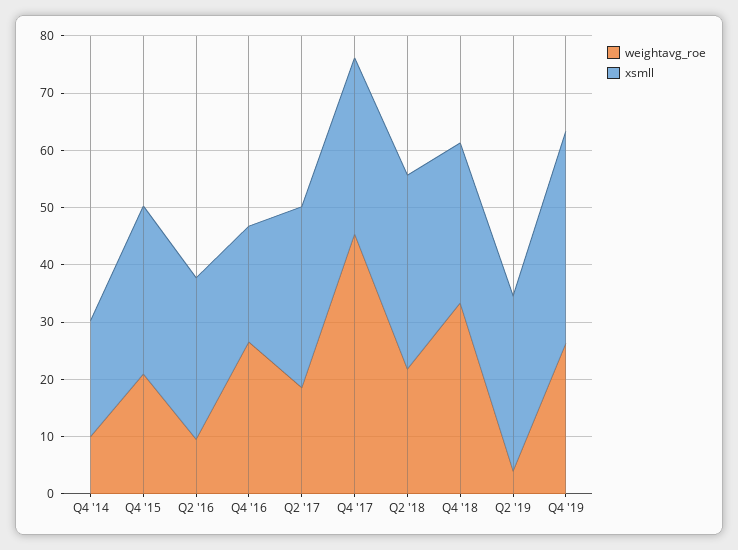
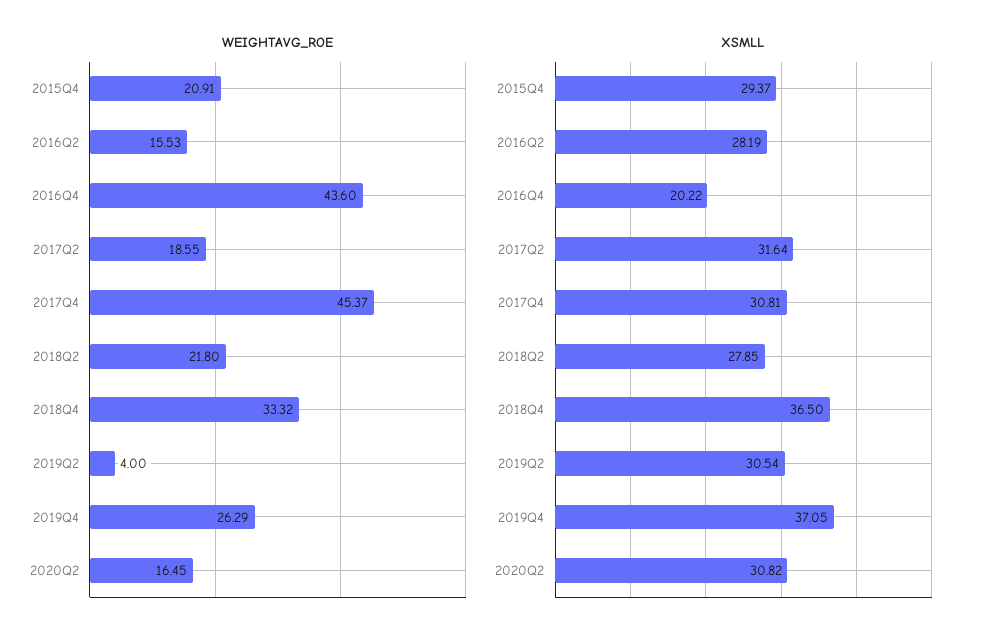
weightavg_roe, Q4 '14: 10 -> none
xsmll, Q4 '14: 20 -> none
weightavg_roe, Q2 '16: 10 -> 15.53
weightavg_roe, Q4 '16: 26 -> 43.6
xsmll, Q2 '18: 34 -> 27.85
xsmll, Q4 '18: 28 -> 36.5
weightavg_roe, 2020Q2: none -> 16.45
xsmll, 2020Q2: none -> 30.82

